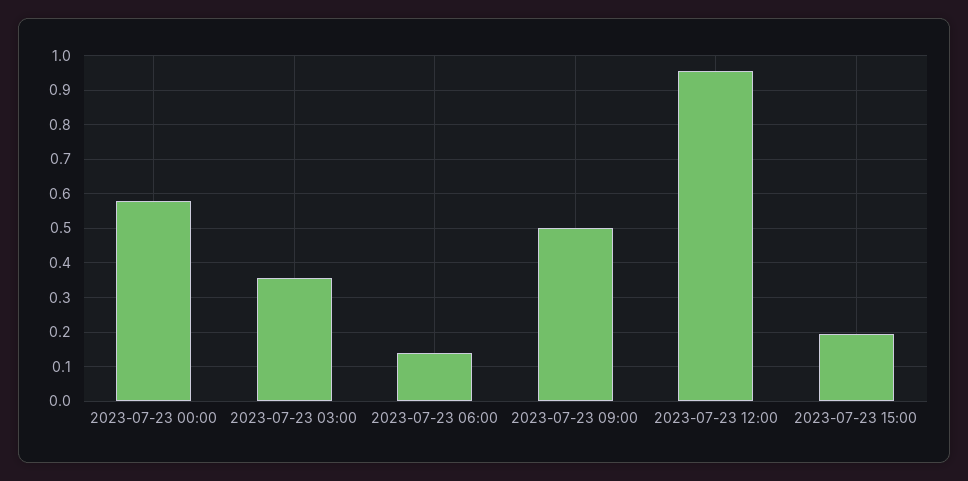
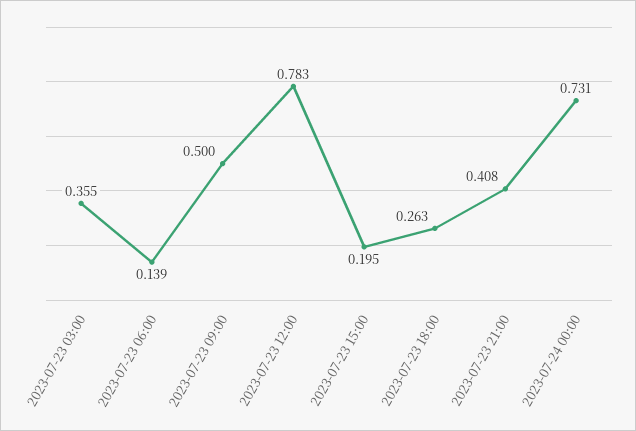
2023-07-23 00:00: 0.58 -> none
2023-07-23 12:00: 0.96 -> 0.783
2023-07-23 18:00: none -> 0.263
2023-07-23 21:00: none -> 0.408
2023-07-24 00:00: none -> 0.731

